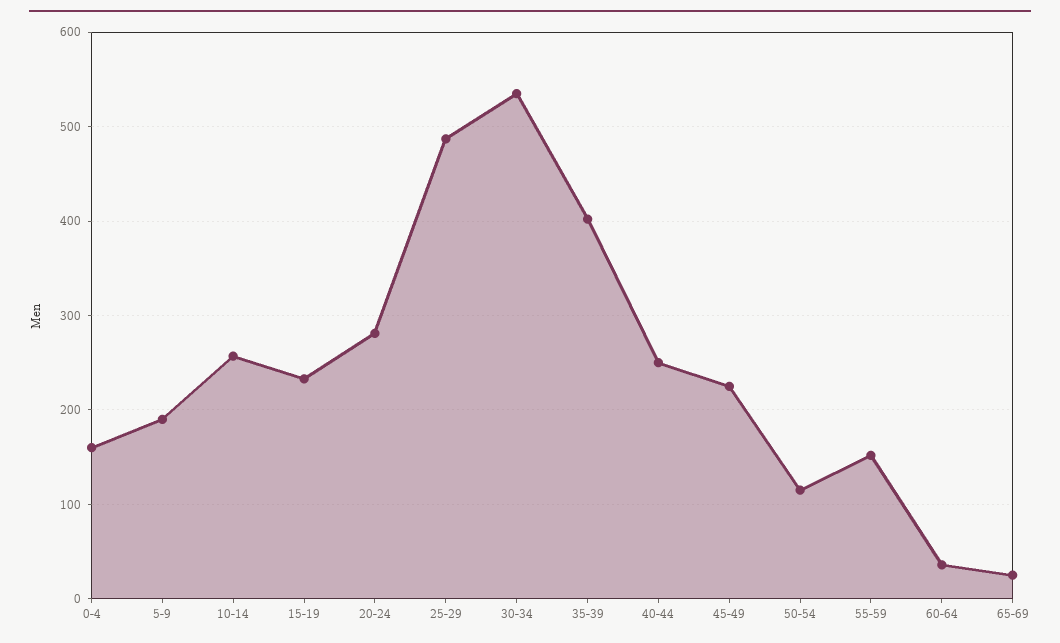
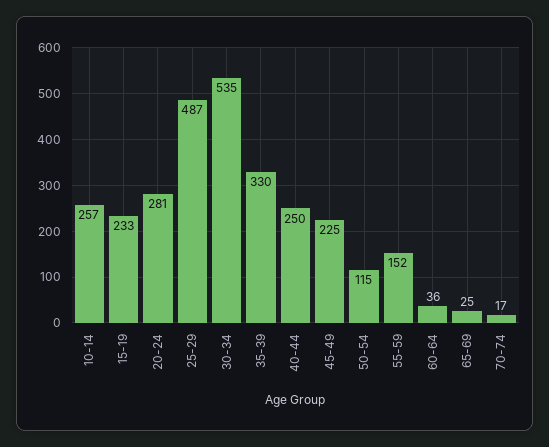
0-4: 160 -> none
5-9: 190 -> none
35-39: 400 -> 330
70-74: none -> 17

